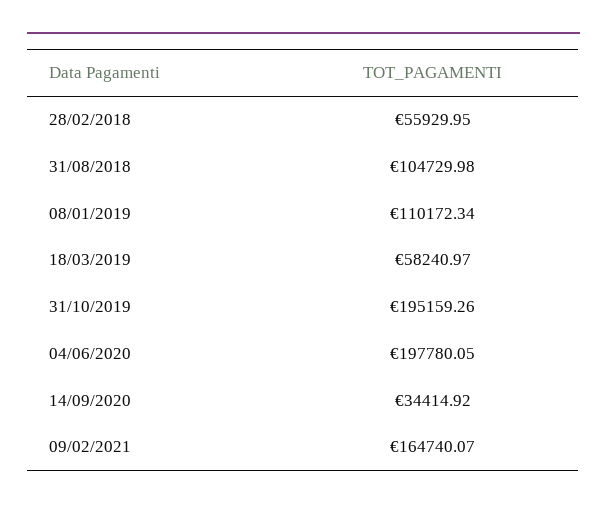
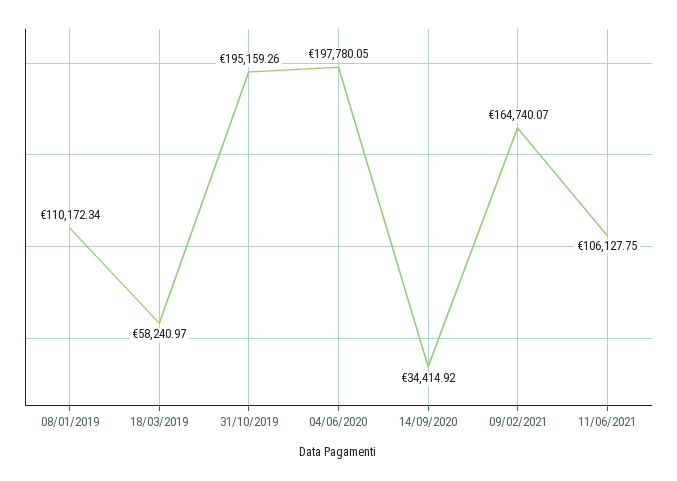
28/02/2018: 55929.95 -> none
31/08/2018: 104729.98 -> none
11/06/2021: none -> 106127.75

